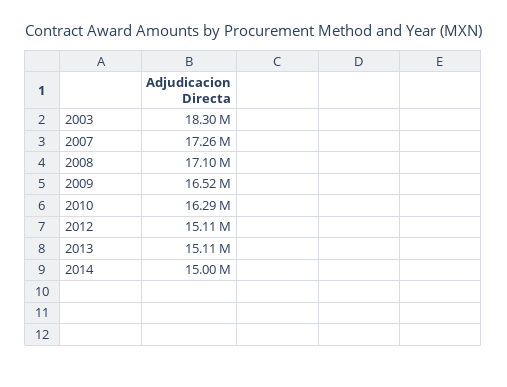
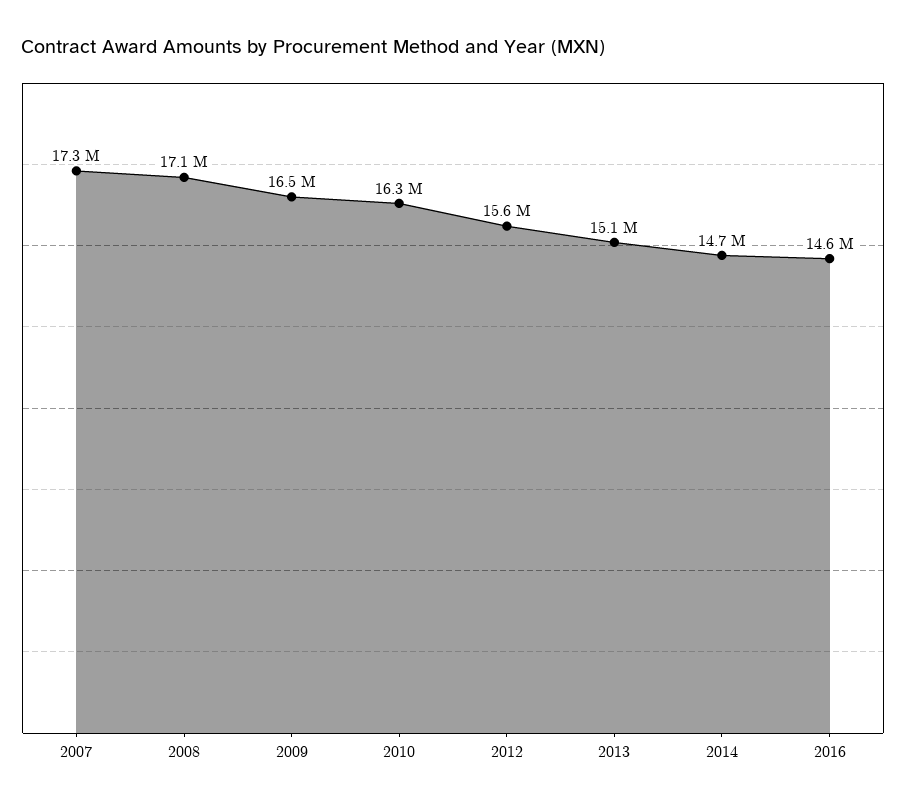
2003: 18300000 -> none
2012: 15110000 -> 15600000
2014: 15000000 -> 14700000
2016: none -> 14600000

